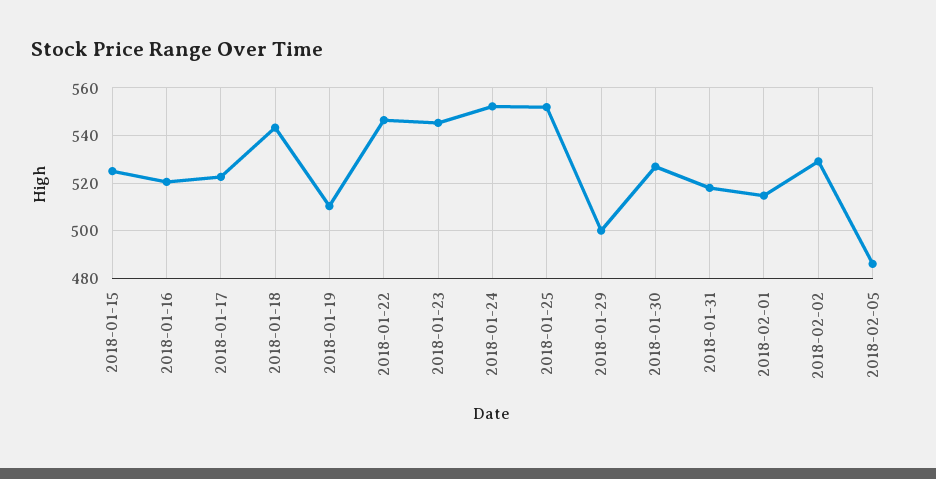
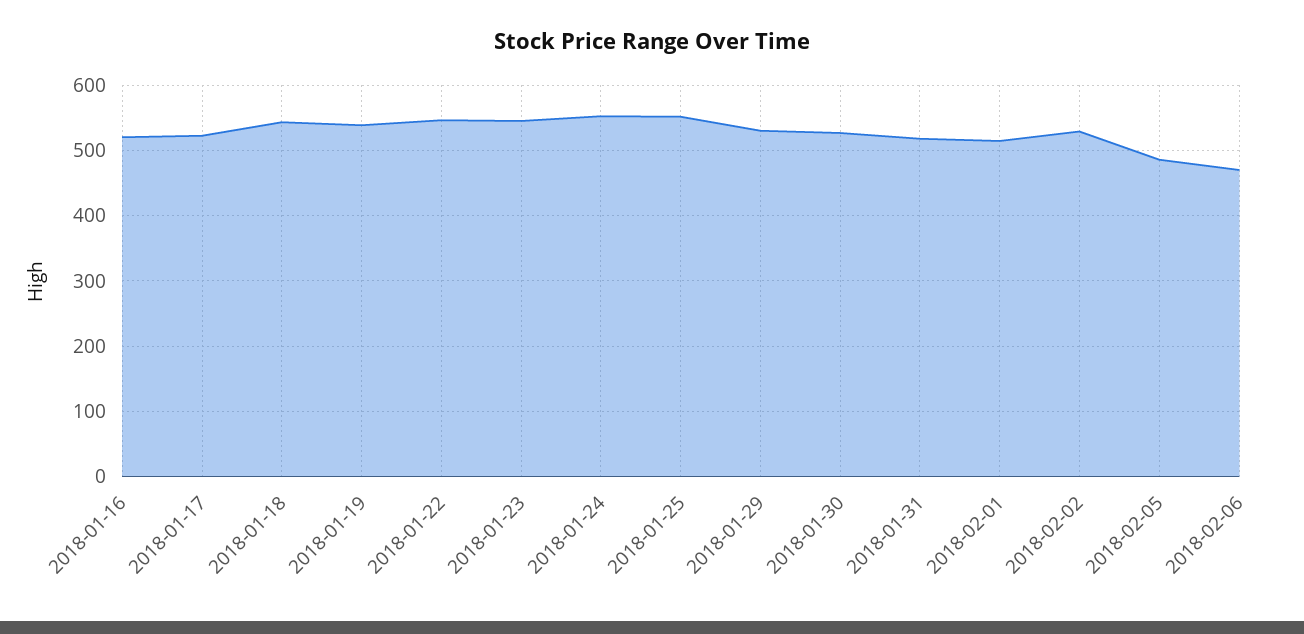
2018-01-15: 525 -> none
2018-01-19: 510 -> 540
2018-01-29: 500 -> 530
2018-02-06: none -> 470

